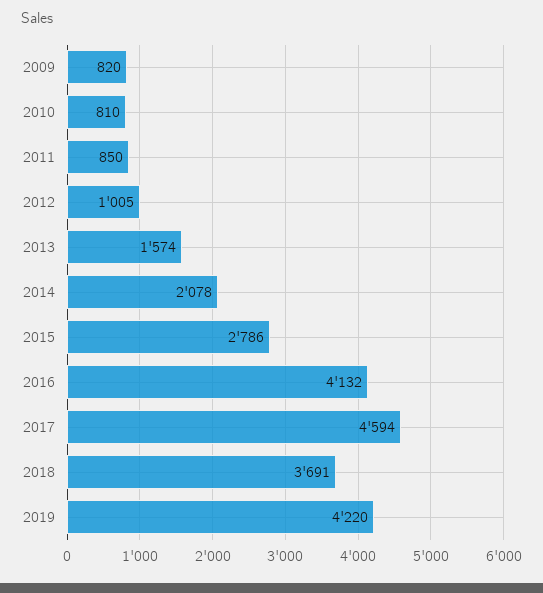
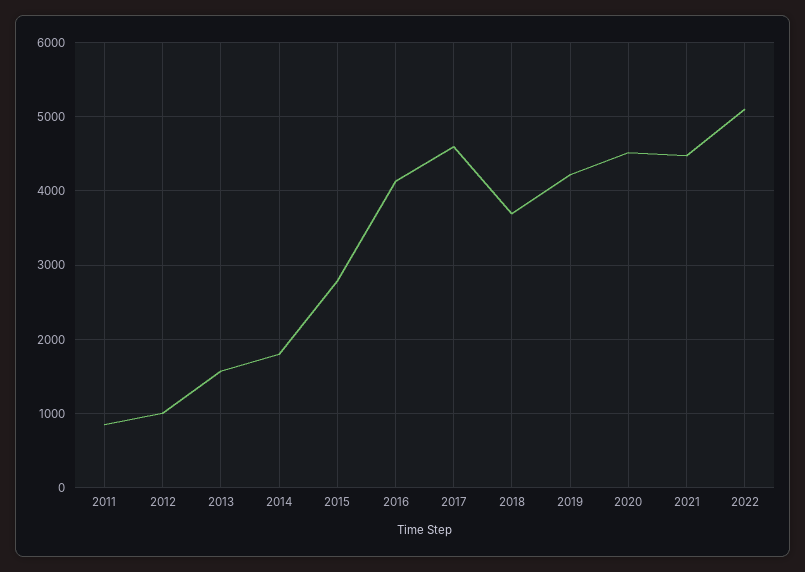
2009: 820 -> none
2010: 810 -> none
2014: 2078 -> 1800
2020: none -> 4500
2021: none -> 4500
2022: none -> 5100

